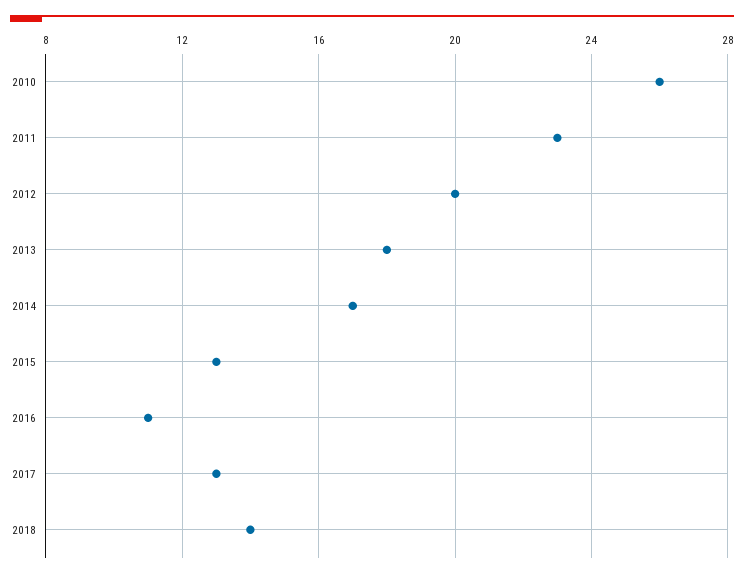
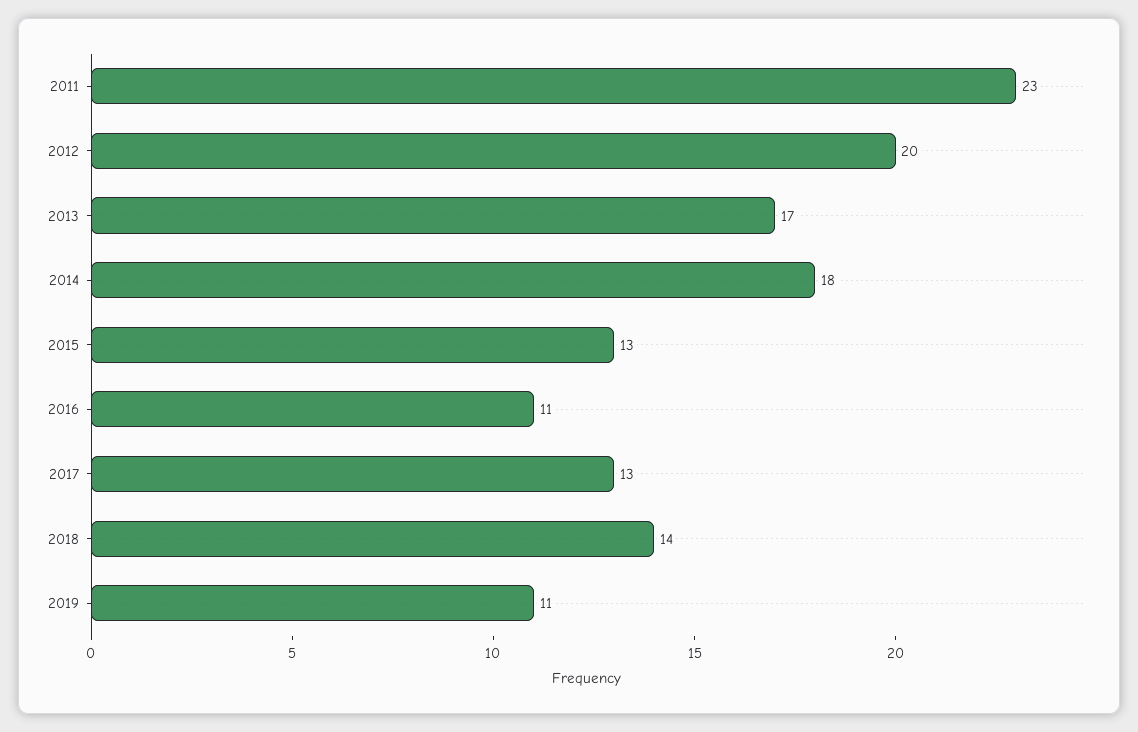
2010: 26 -> none
2013: 18 -> 17
2014: 17 -> 18
2019: none -> 11

